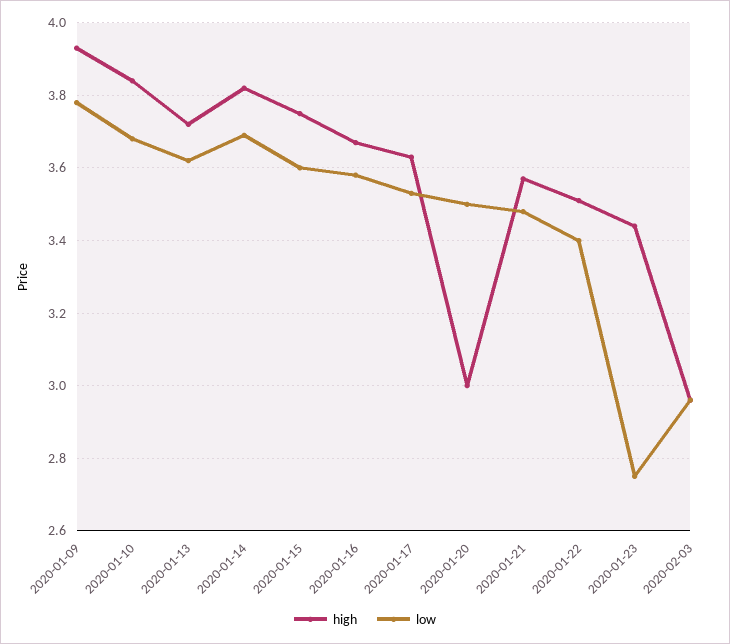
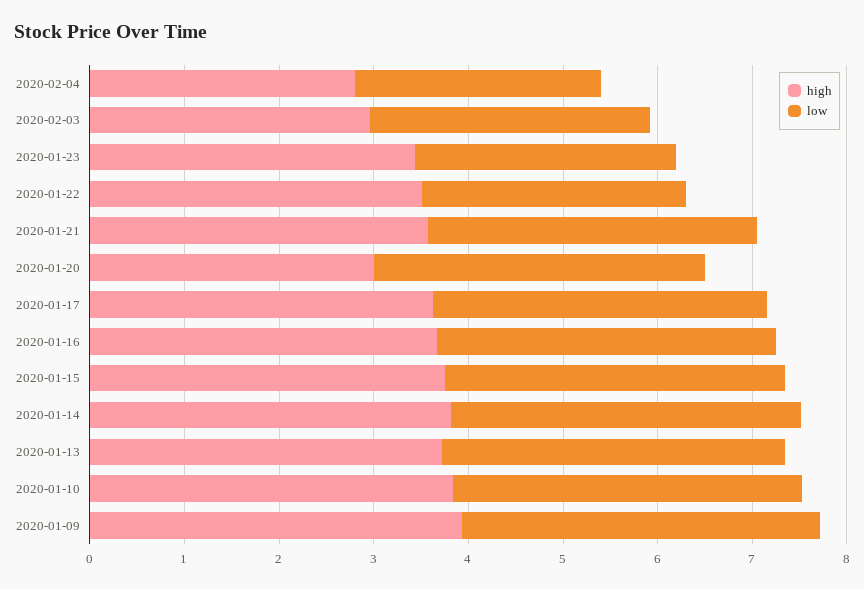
low, 2020-01-22: 3.4 -> 2.8
high, 2020-02-04: none -> 2.8
low, 2020-02-04: none -> 2.6

